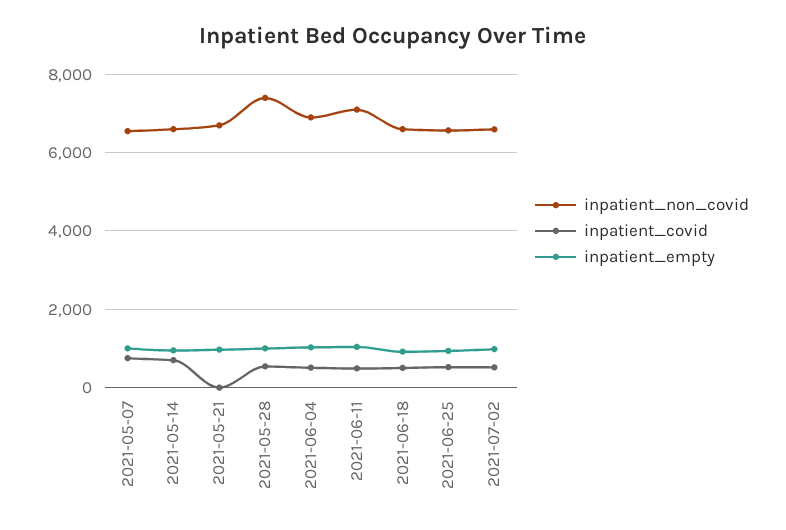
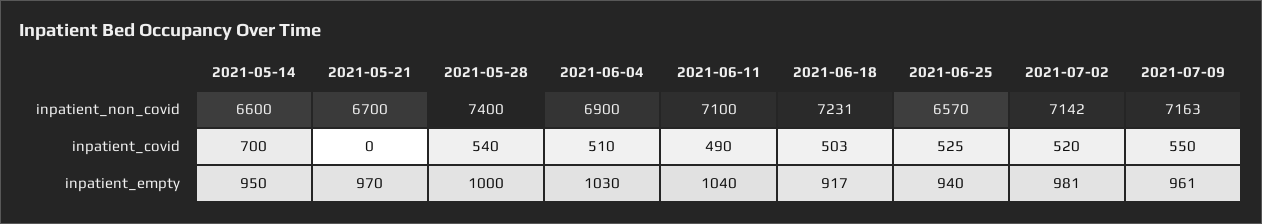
inpatient_non_covid, 2021-05-07: 6600 -> none
inpatient_covid, 2021-05-07: 800 -> none
inpatient_empty, 2021-05-07: 1000 -> none
inpatient_non_covid, 2021-06-18: 6600 -> 7231
inpatient_non_covid, 2021-07-02: 6600 -> 7142
inpatient_non_covid, 2021-07-09: none -> 7163
inpatient_covid, 2021-07-09: none -> 550
inpatient_empty, 2021-07-09: none -> 961

